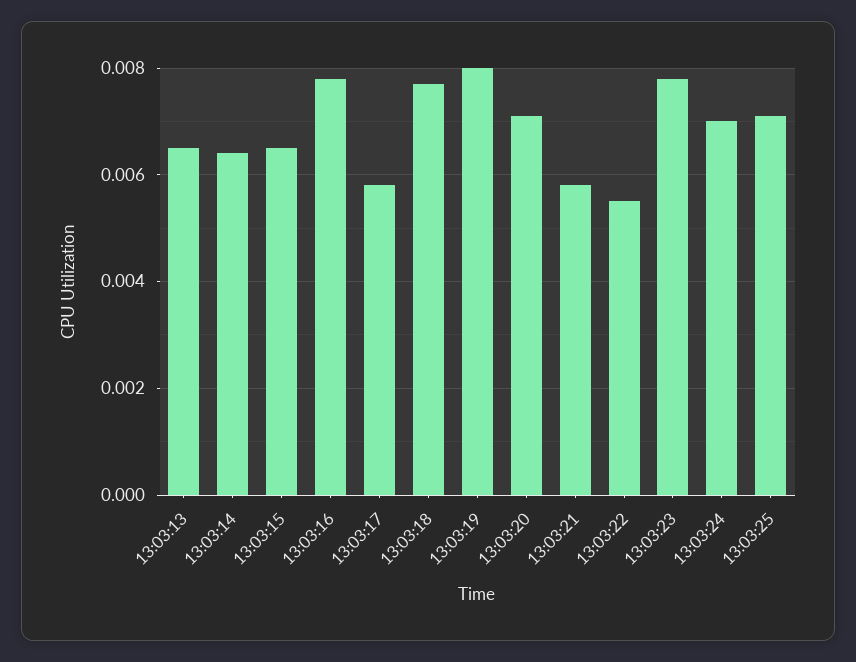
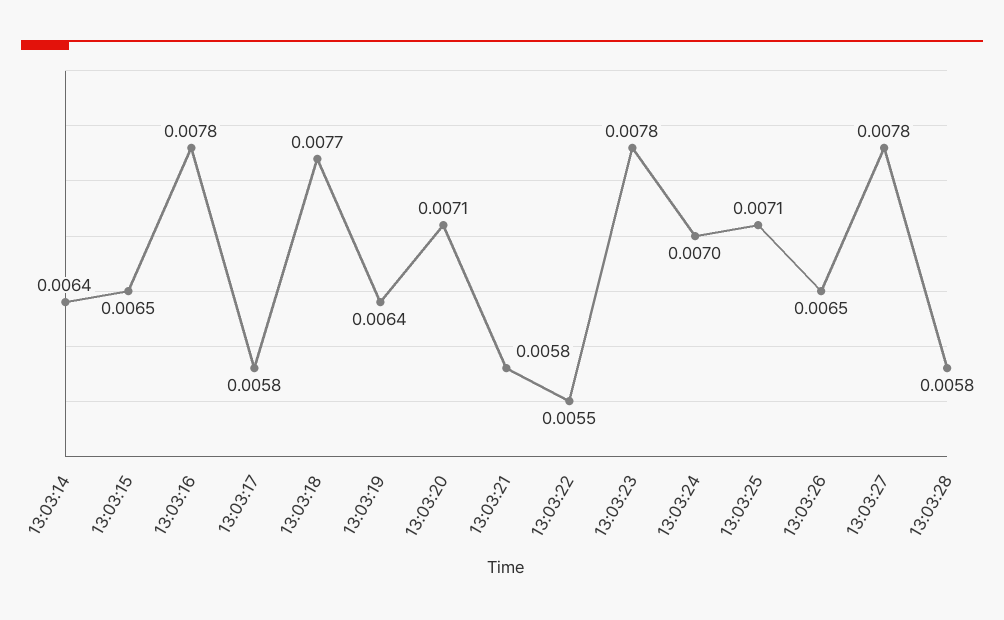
13:03:13: 0.0065 -> none
13:03:19: 0.008 -> 0.0064
13:03:26: none -> 0.0065
13:03:27: none -> 0.0078
13:03:28: none -> 0.0058

